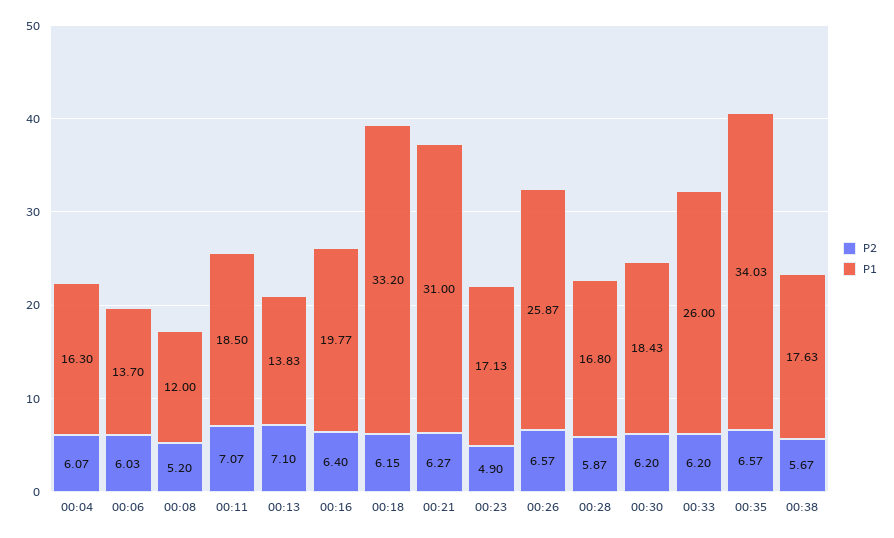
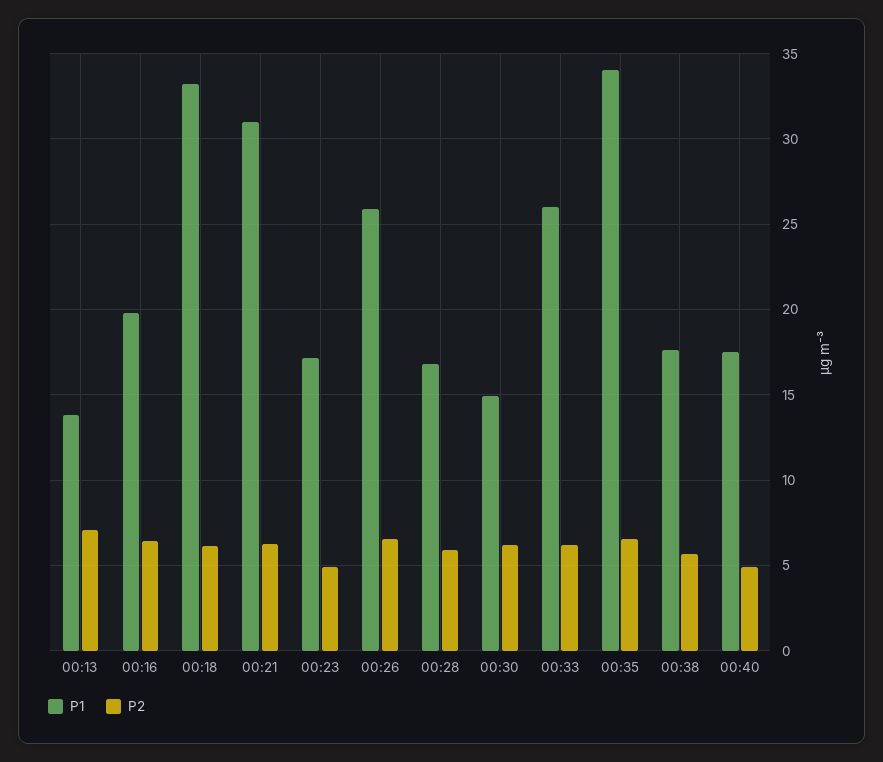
P2, 00:04: 6.07 -> none
P1, 00:04: 16.3 -> none
P2, 00:06: 6.03 -> none
P1, 00:06: 13.7 -> none
P2, 00:08: 5.2 -> none
P1, 00:08: 12 -> none
P2, 00:11: 7.07 -> none
P1, 00:11: 18.5 -> none
P1, 00:30: 18.43 -> 15
P1, 00:40: none -> 17.5
P2, 00:40: none -> 5

